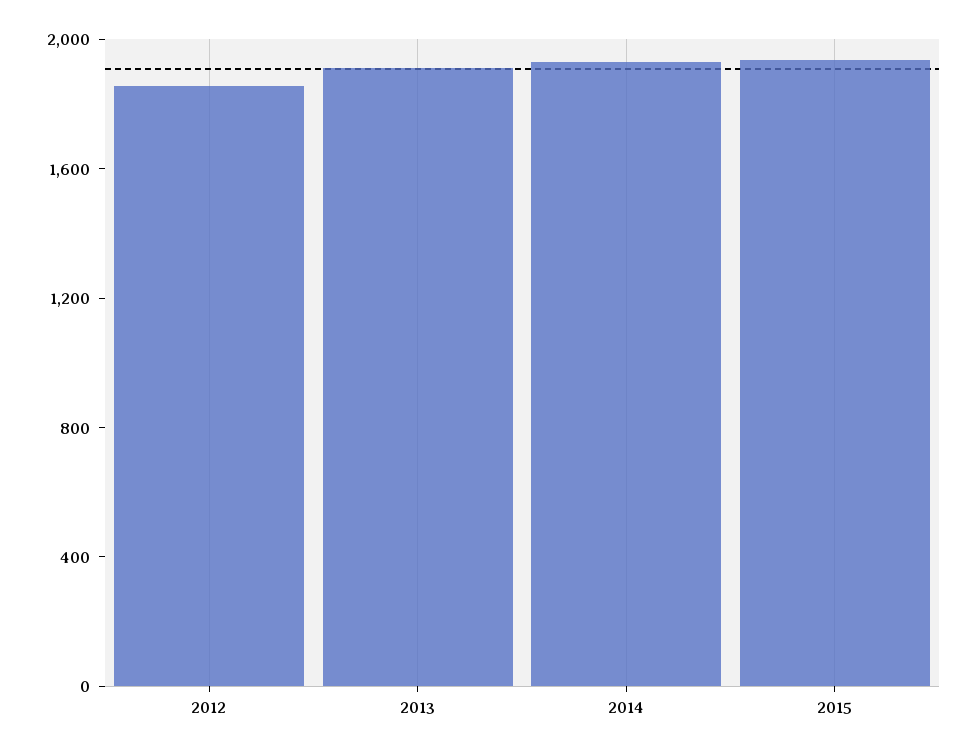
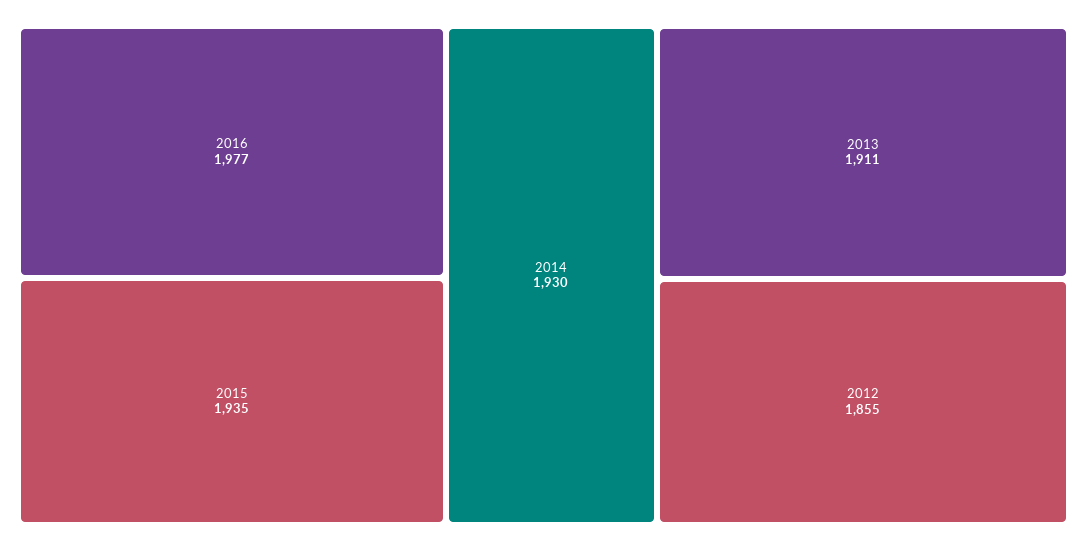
2016: none -> 1977

